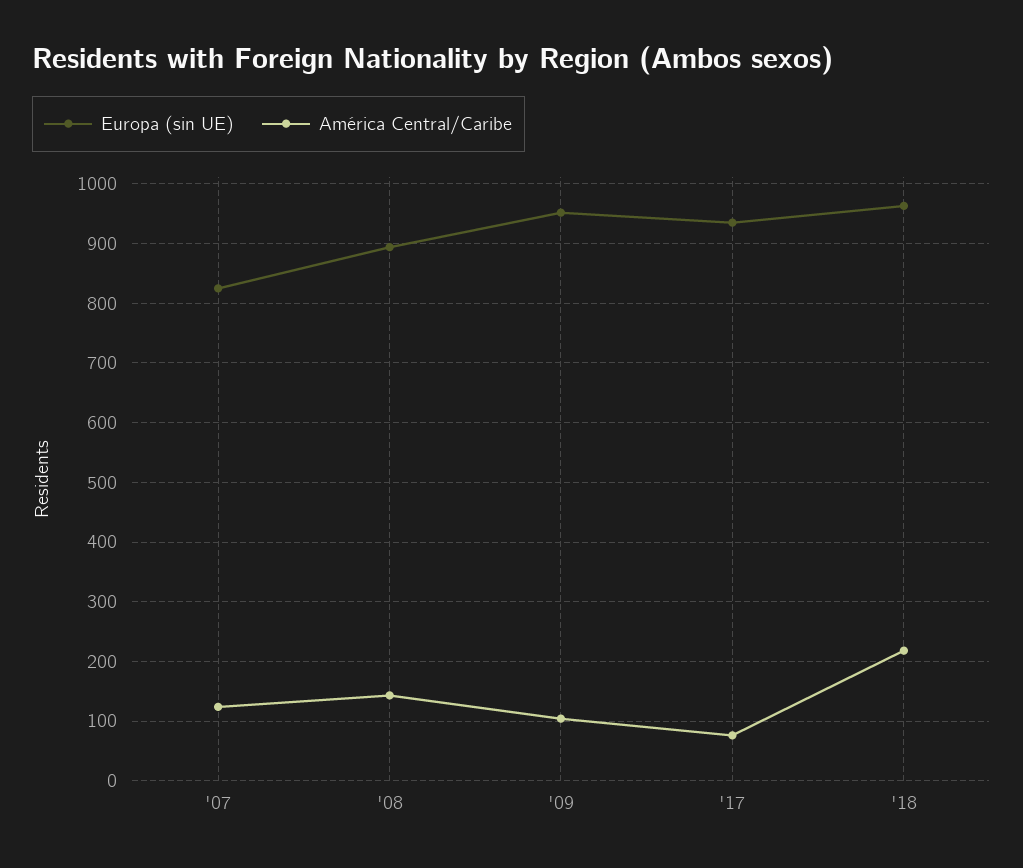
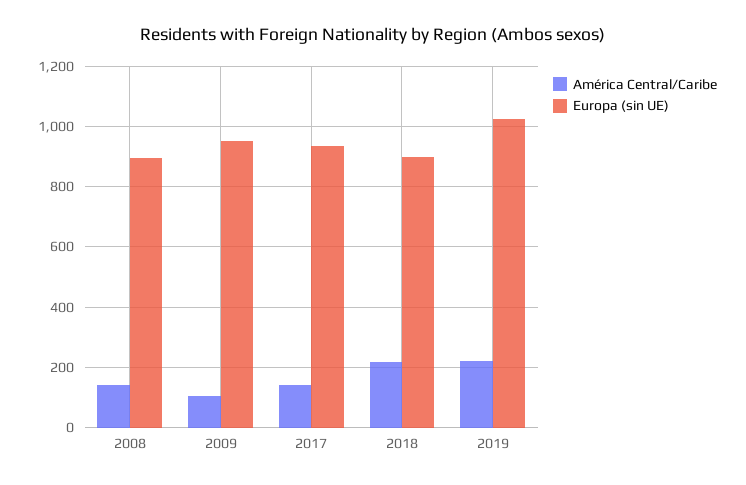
Europa (sin UE), '07: 820 -> none
América Central/Caribe, '07: 120 -> none
América Central/Caribe, '17: 80 -> 140
Europa (sin UE), '18: 960 -> 900
América Central/Caribe, 2019: none -> 220
Europa (sin UE), 2019: none -> 1020

